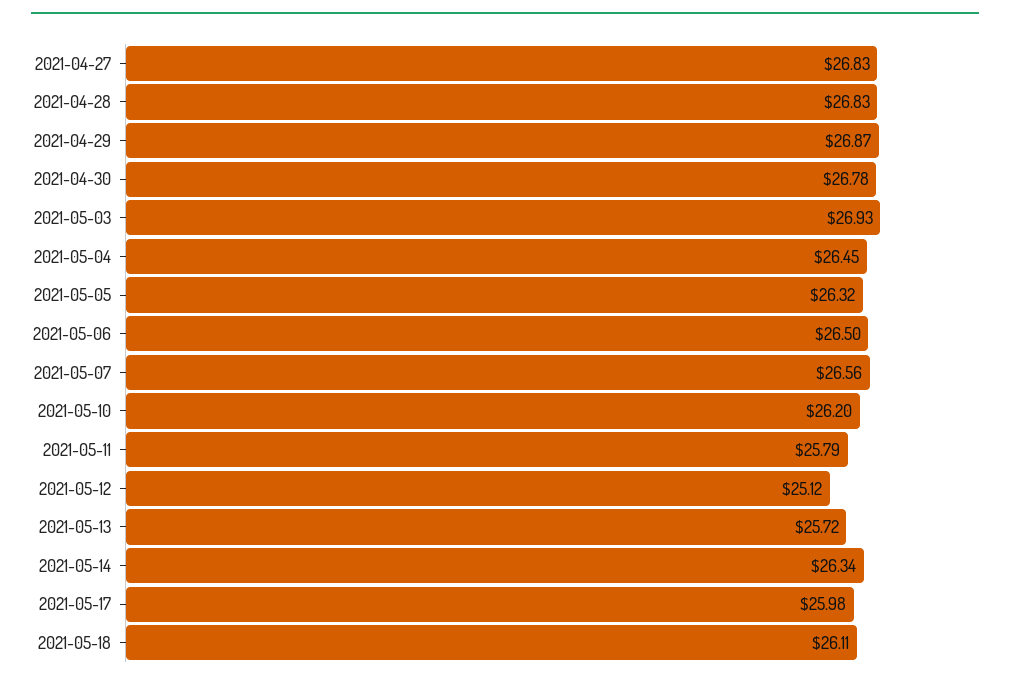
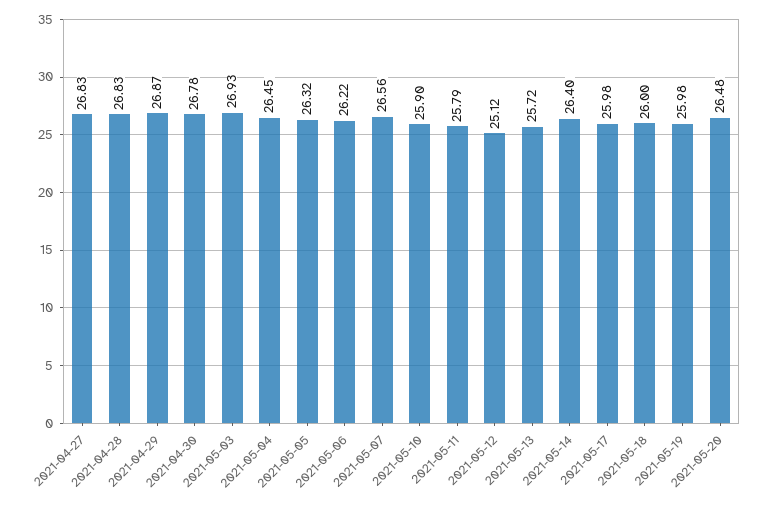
2021-05-06: 26.5 -> 26.22
2021-05-10: 26.2 -> 25.9
2021-05-14: 26.34 -> 26.4
2021-05-18: 26.11 -> 26
2021-05-19: none -> 25.98
2021-05-20: none -> 26.48

